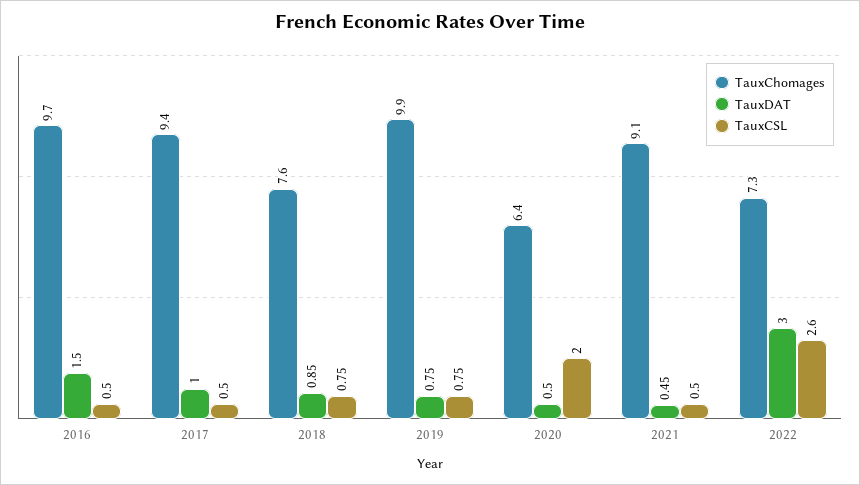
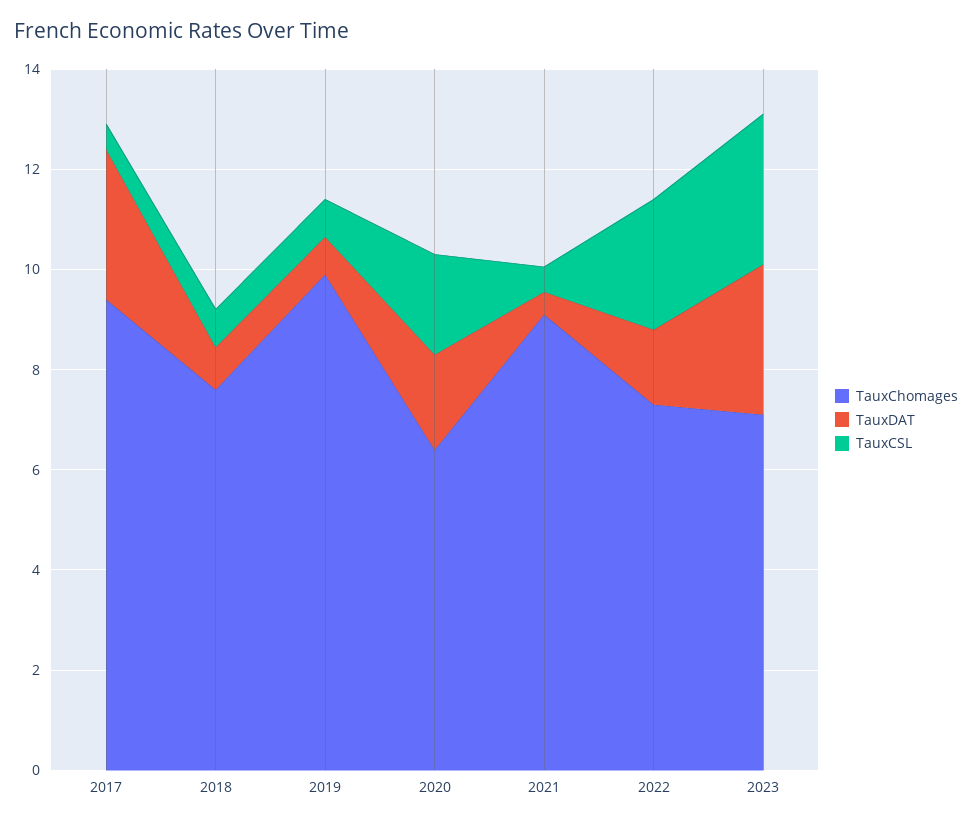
TauxChomages, 2016: 9.7 -> none
TauxDAT, 2016: 1.5 -> none
TauxCSL, 2016: 0.5 -> none
TauxDAT, 2017: 1 -> 3
TauxDAT, 2020: 0.5 -> 2
TauxDAT, 2022: 3 -> 1.5
TauxChomages, 2023: none -> 7
TauxDAT, 2023: none -> 3
TauxCSL, 2023: none -> 3

